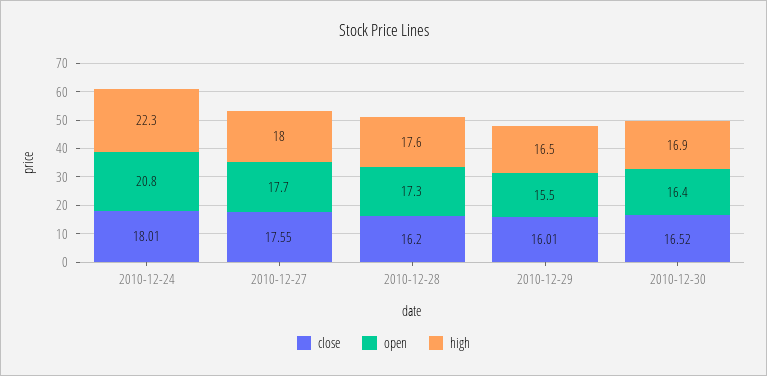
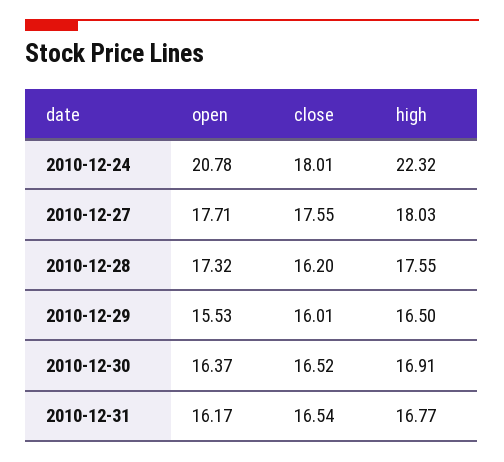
open, 2010-12-31: none -> 16.17
close, 2010-12-31: none -> 16.54
high, 2010-12-31: none -> 16.77

